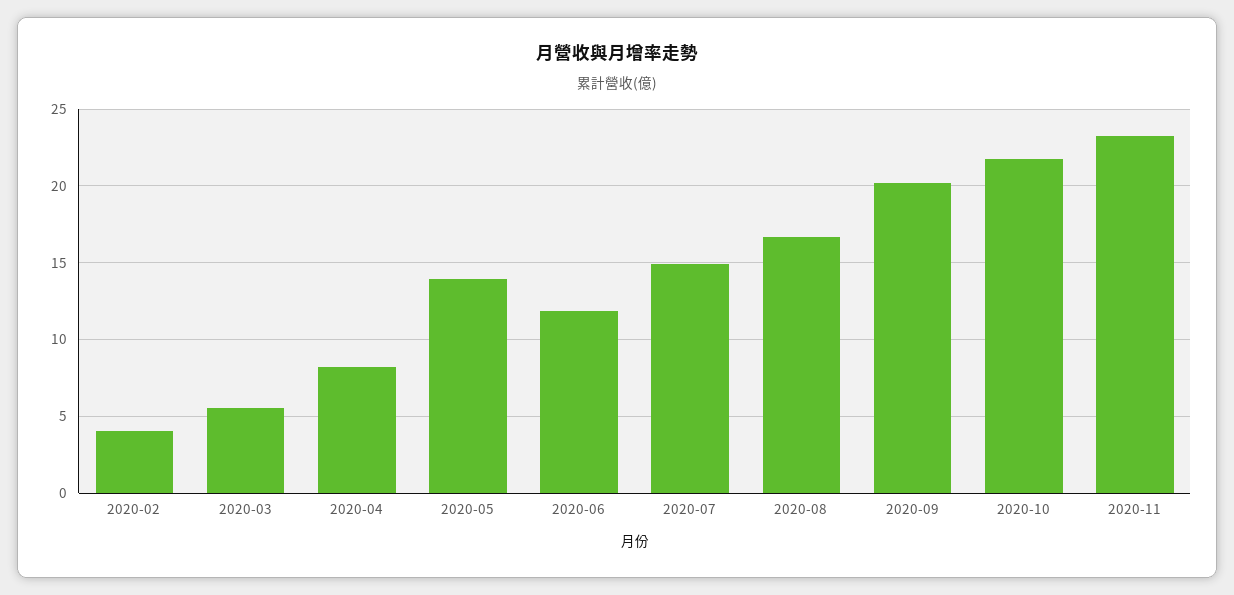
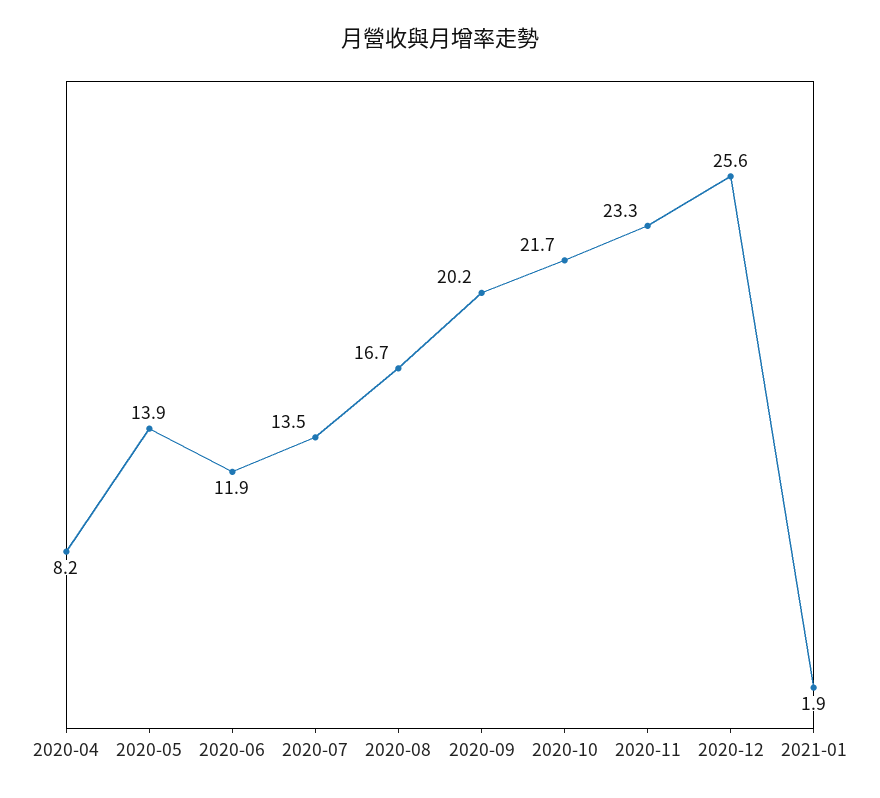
2020-02: 4 -> none
2020-03: 5.5 -> none
2020-07: 15 -> 13.5
2020-12: none -> 25.6
2021-01: none -> 1.9

